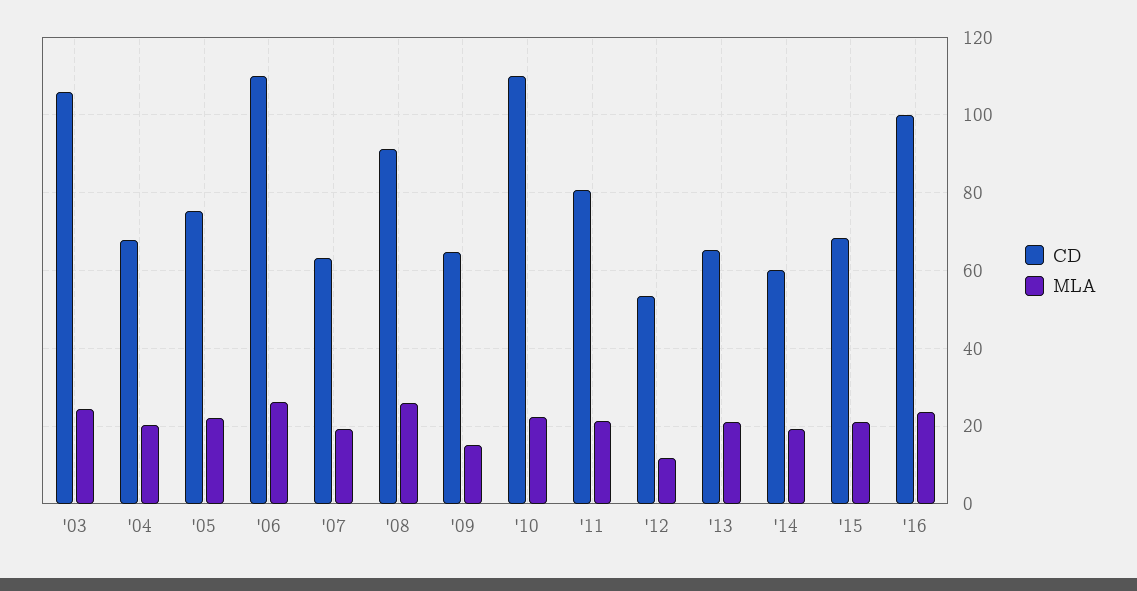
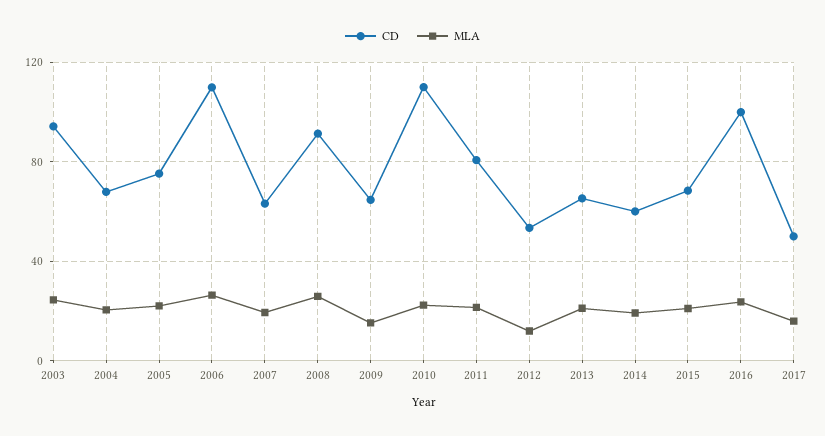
CD, '03: 106 -> 95
CD, 2017: none -> 50
MLA, 2017: none -> 15

